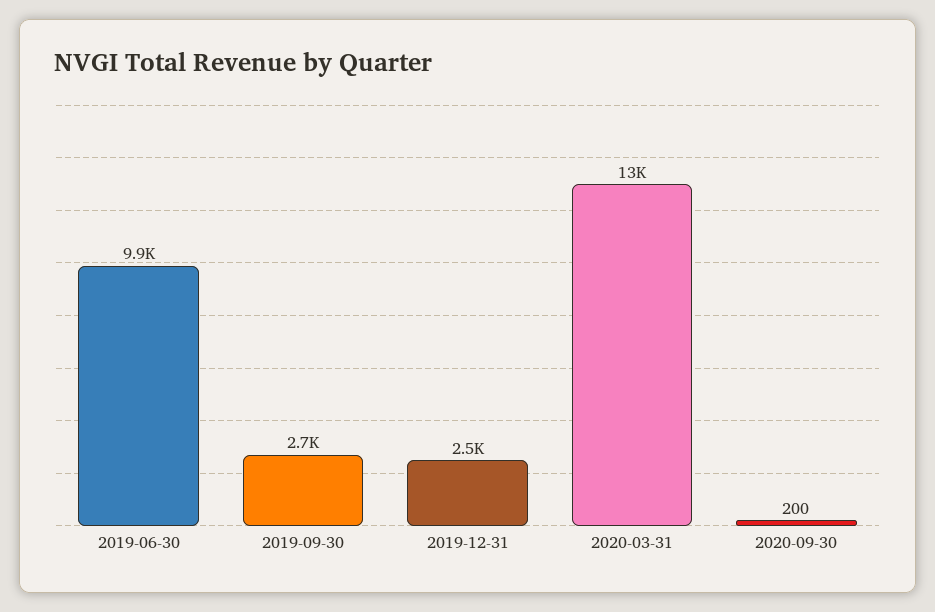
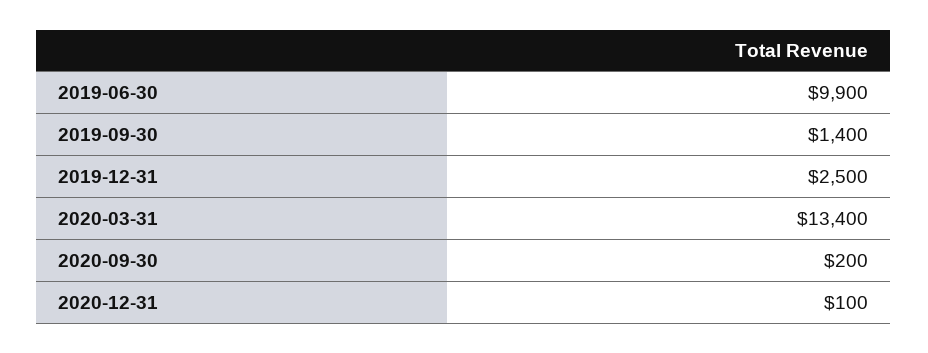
2019-09-30: 2700 -> 1400
2020-12-31: none -> 100

